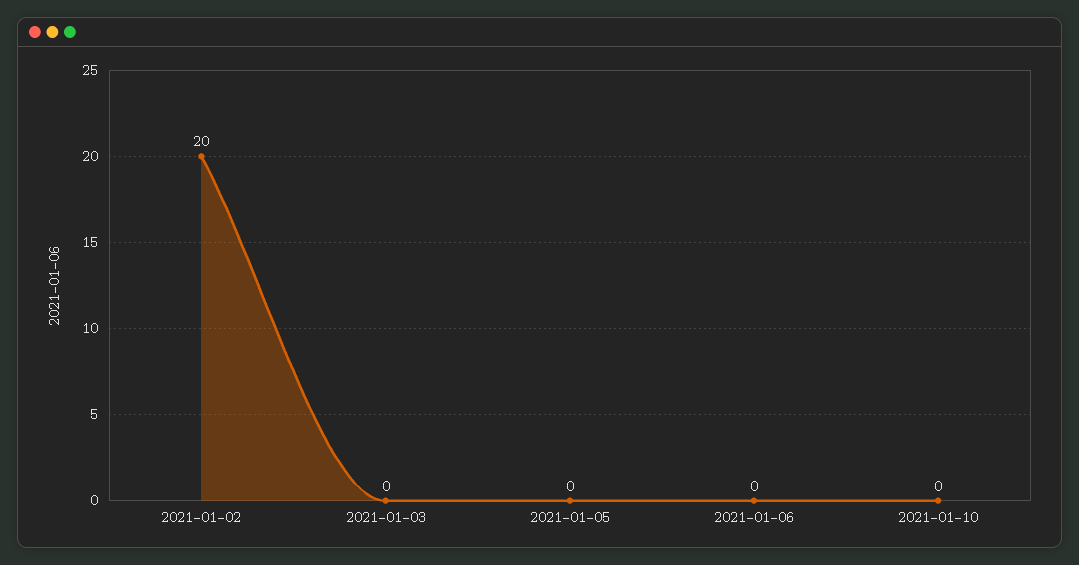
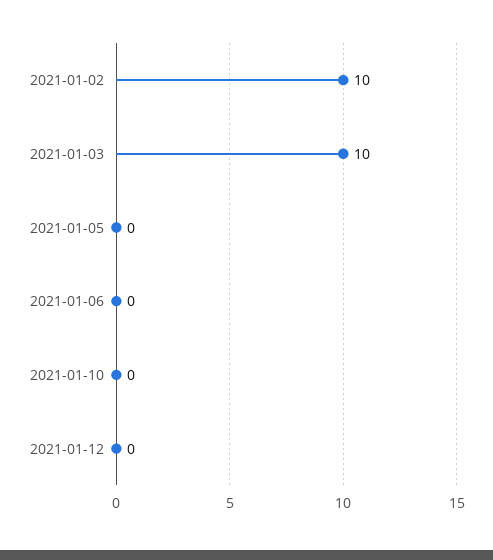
2021-01-02: 20 -> 10
2021-01-03: 0 -> 10
2021-01-12: none -> 0

